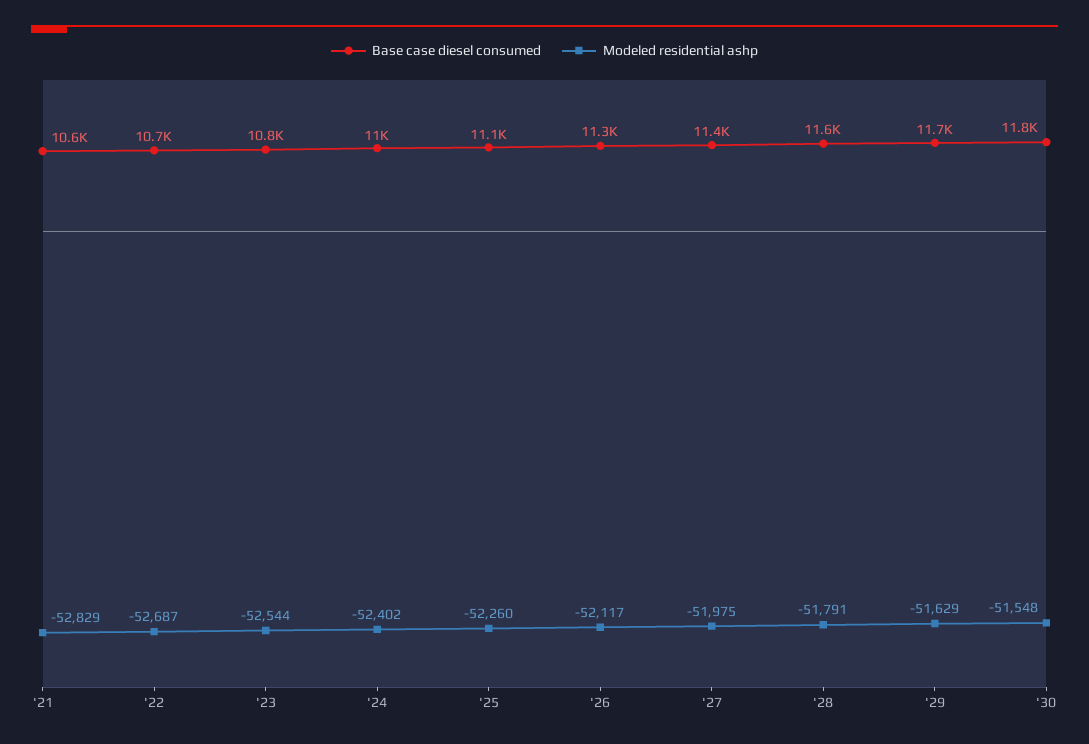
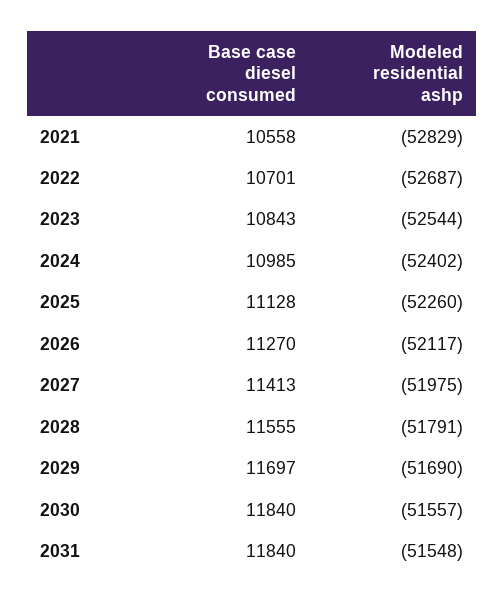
Modeled residential ashp, '29: -51629 -> -51690
Modeled residential ashp, '30: -51548 -> -51557
Base case diesel consumed, 2031: none -> 11840
Modeled residential ashp, 2031: none -> -51548

